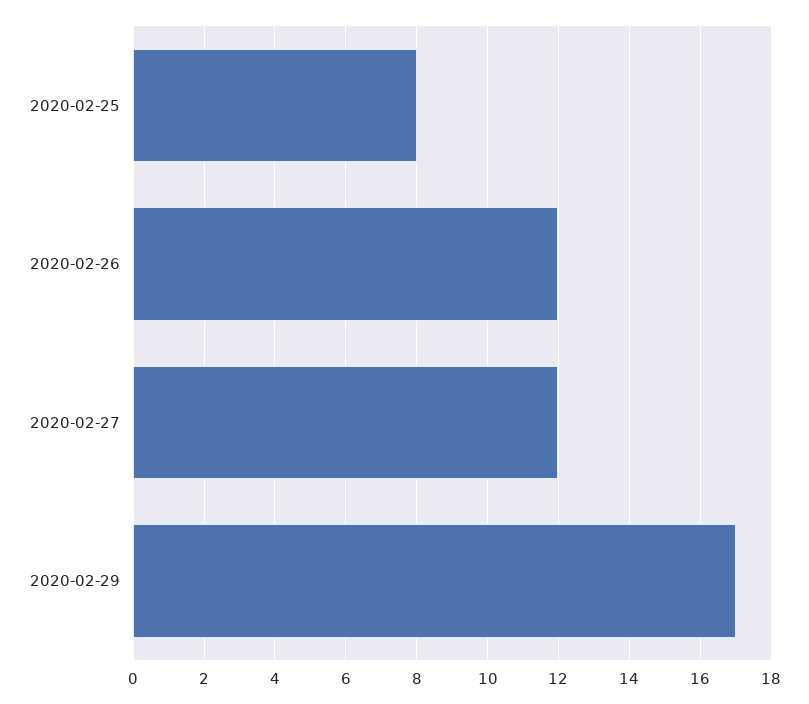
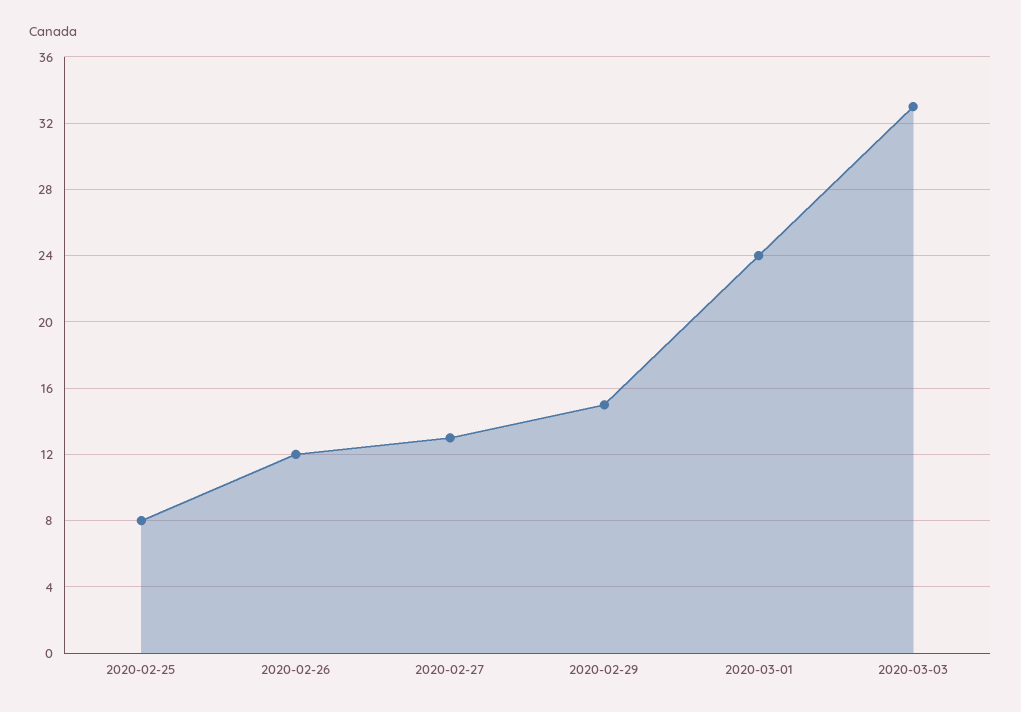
2020-02-27: 12 -> 13
2020-02-29: 17 -> 15
2020-03-01: none -> 24
2020-03-03: none -> 33

